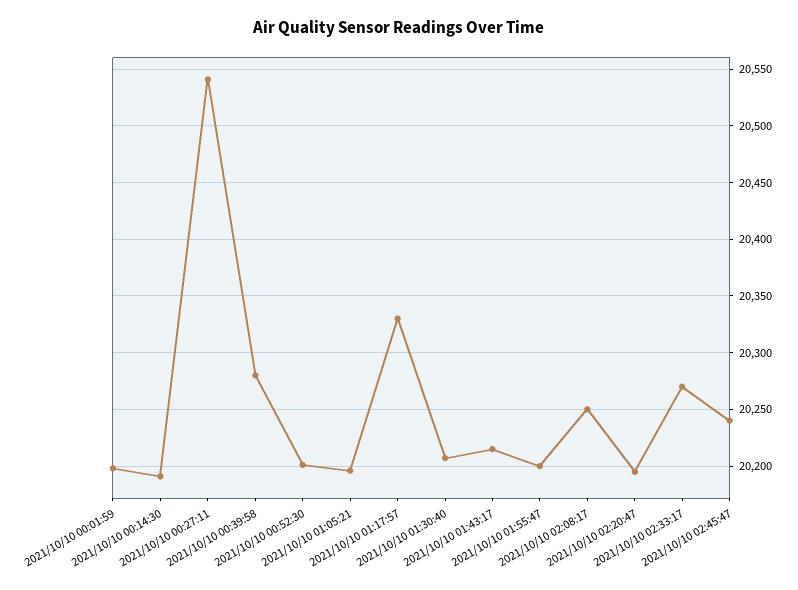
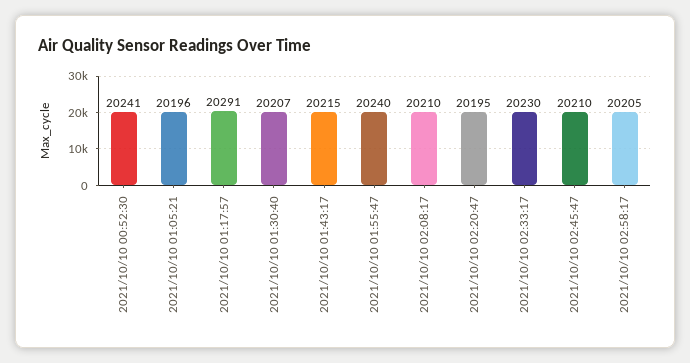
2021/10/10 00:01:59: 20200 -> none
2021/10/10 00:14:30: 20190 -> none
2021/10/10 00:27:11: 20540 -> none
2021/10/10 00:39:58: 20280 -> none
2021/10/10 00:52:30: 20200 -> 20241
2021/10/10 01:17:57: 20330 -> 20291
2021/10/10 01:55:47: 20200 -> 20240
2021/10/10 02:08:17: 20250 -> 20210
2021/10/10 02:33:17: 20270 -> 20230
2021/10/10 02:45:47: 20240 -> 20210
2021/10/10 02:58:17: none -> 20205

